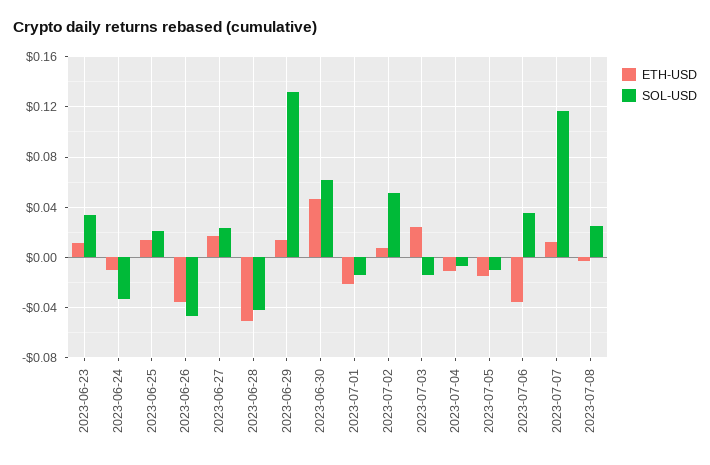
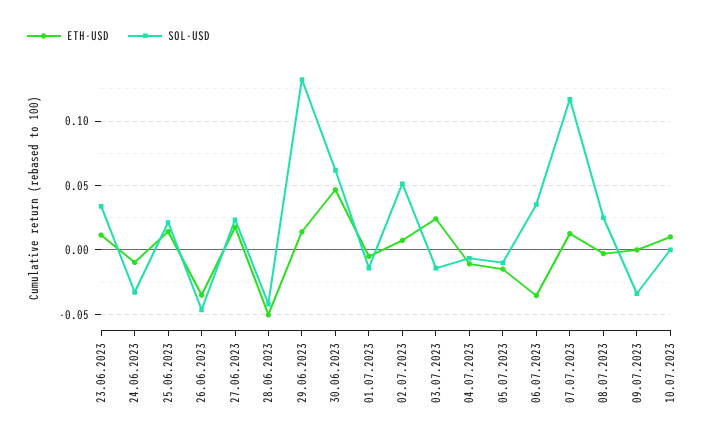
ETH-USD, 2023-07-01: -0.02 -> -0.005
ETH-USD, 09.07.2023: none -> 0
SOL-USD, 09.07.2023: none -> -0.035
ETH-USD, 10.07.2023: none -> 0.01
SOL-USD, 10.07.2023: none -> 0

